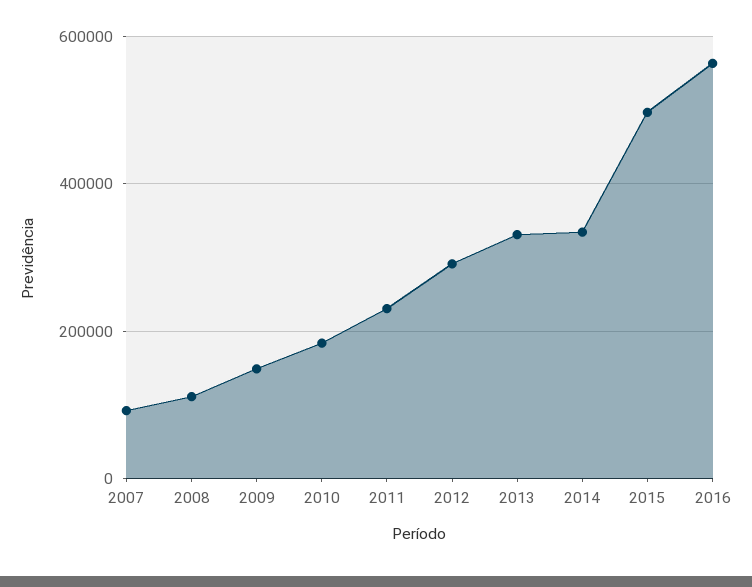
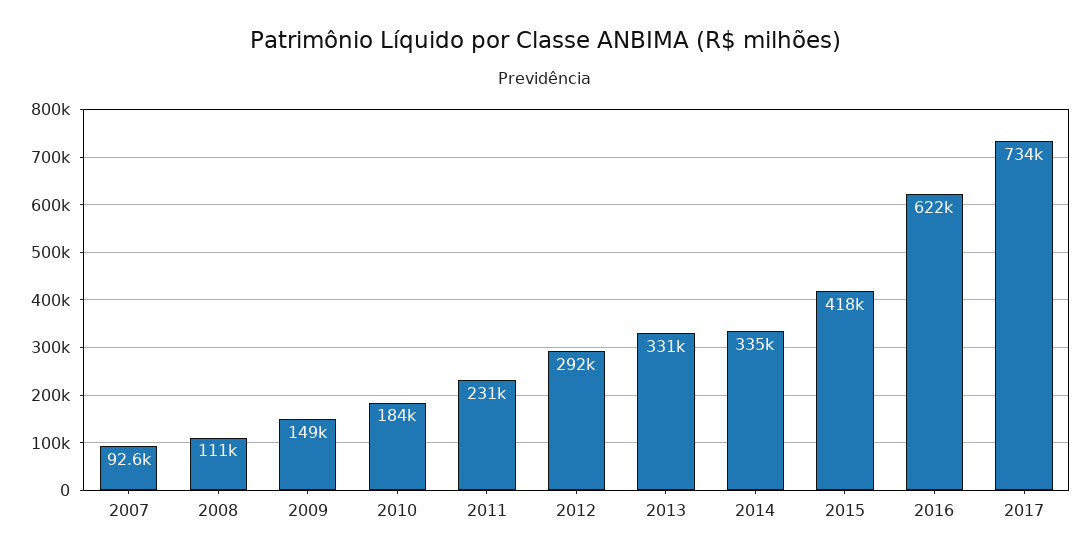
2015: 500000 -> 418000
2016: 560000 -> 622000
2017: none -> 734000

